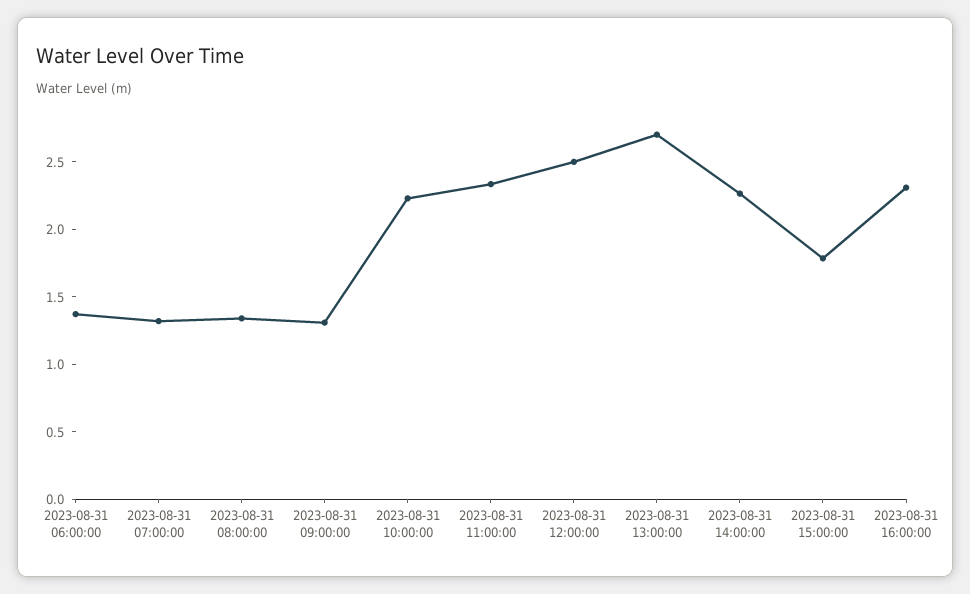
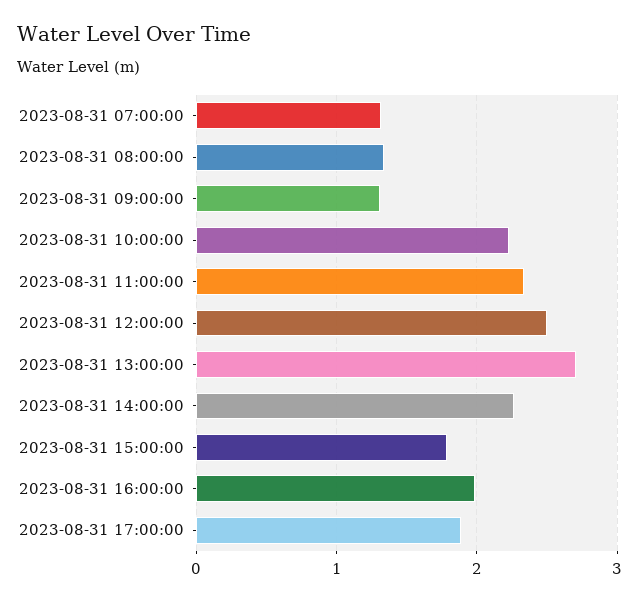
2023-08-31 06:00:00: 1.4 -> none
2023-08-31 16:00:00: 2.3 -> 2
2023-08-31 17:00:00: none -> 1.9

